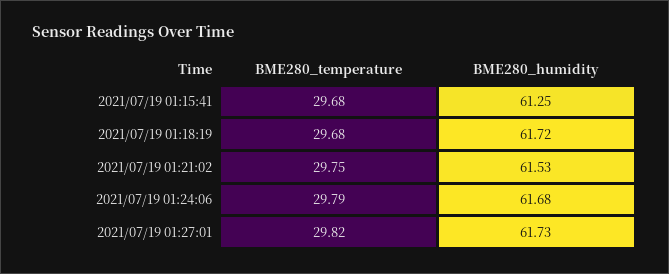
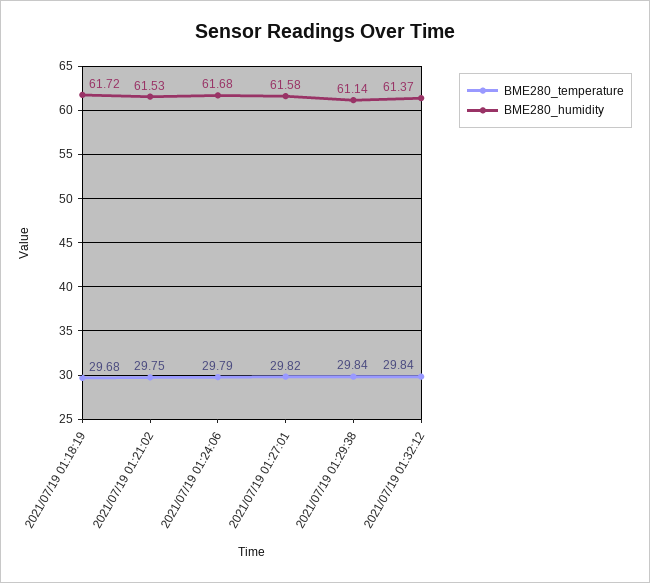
BME280_temperature, 2021/07/19 01:15:41: 29.68 -> none
BME280_humidity, 2021/07/19 01:15:41: 61.25 -> none
BME280_humidity, 2021/07/19 01:27:01: 61.73 -> 61.58
BME280_temperature, 2021/07/19 01:29:38: none -> 29.84
BME280_humidity, 2021/07/19 01:29:38: none -> 61.14
BME280_temperature, 2021/07/19 01:32:12: none -> 29.84
BME280_humidity, 2021/07/19 01:32:12: none -> 61.37

